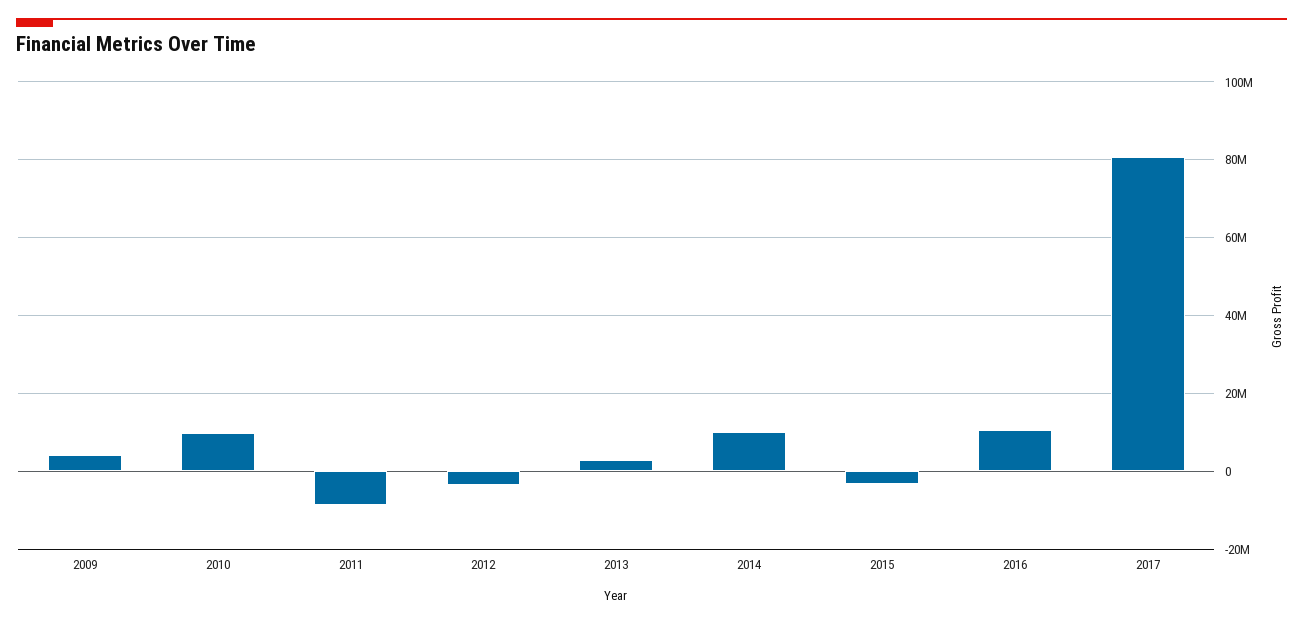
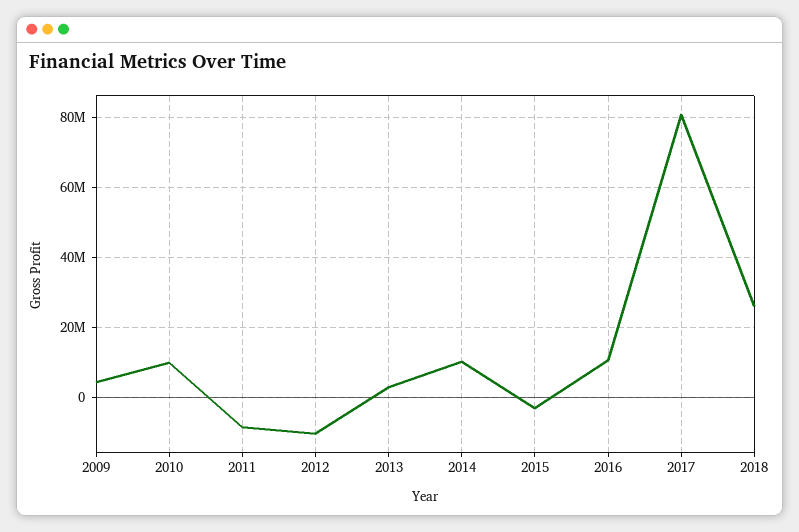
2012: -4000000 -> -10000000
2018: none -> 26000000

